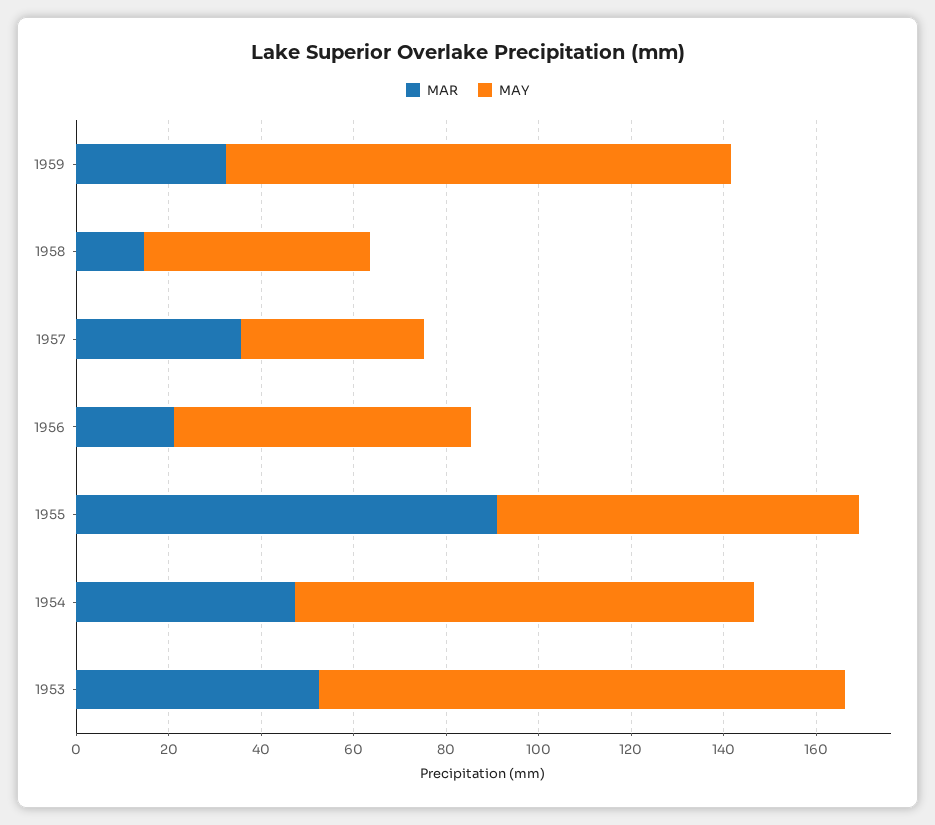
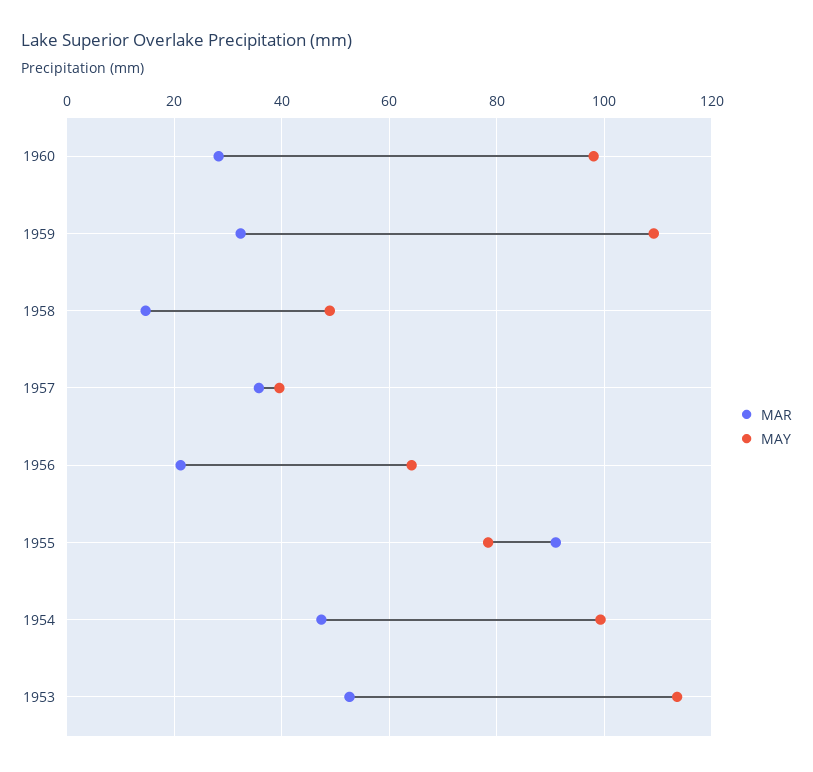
MAR, 1960: none -> 28
MAY, 1960: none -> 98

